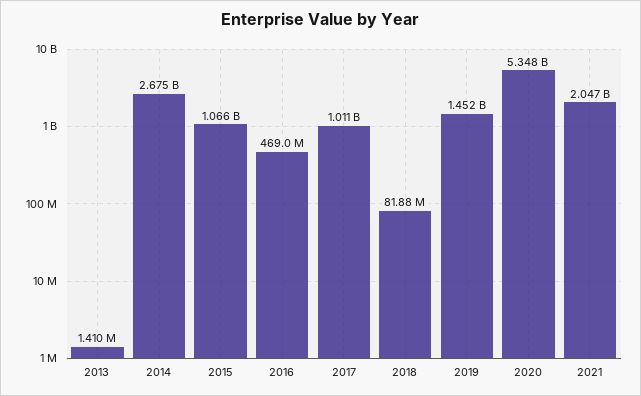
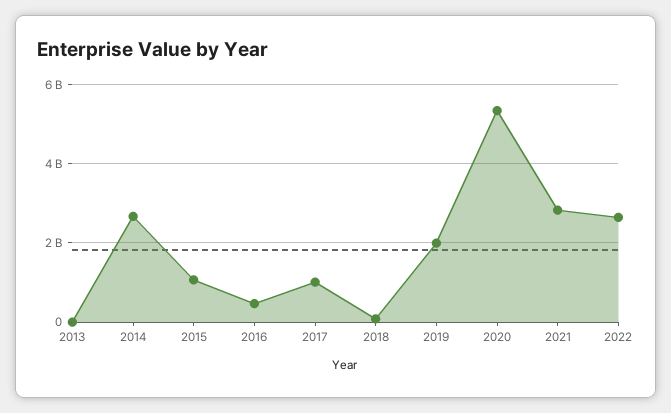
2019: 1452000000 -> 2000000000
2021: 2047000000 -> 2800000000
2022: none -> 2600000000

